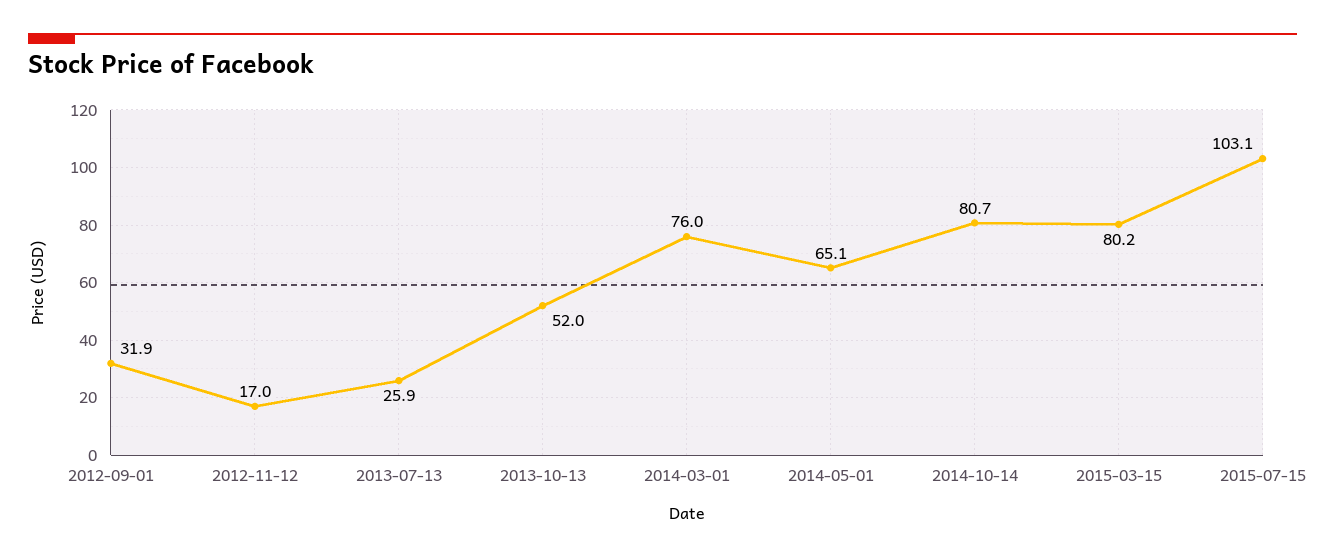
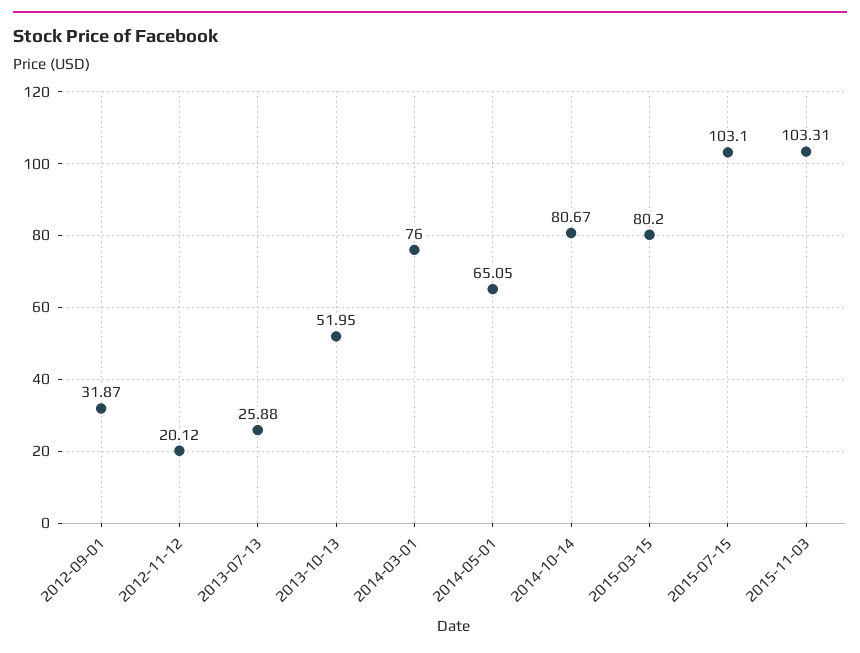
2012-11-12: 17 -> 20.12
2015-11-03: none -> 103.31

